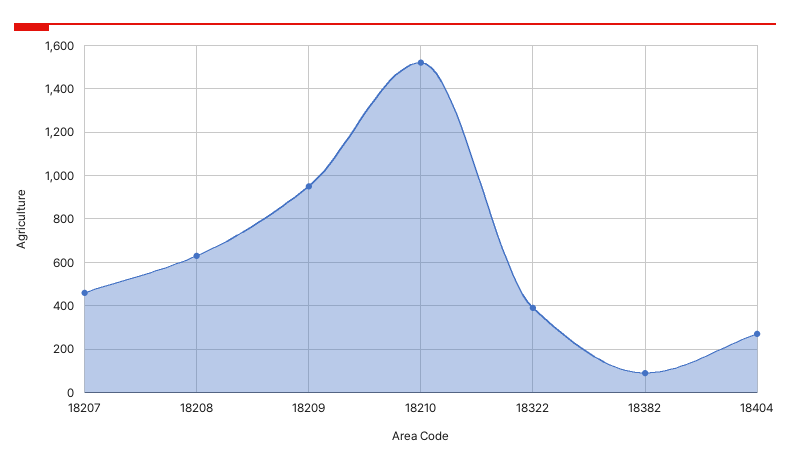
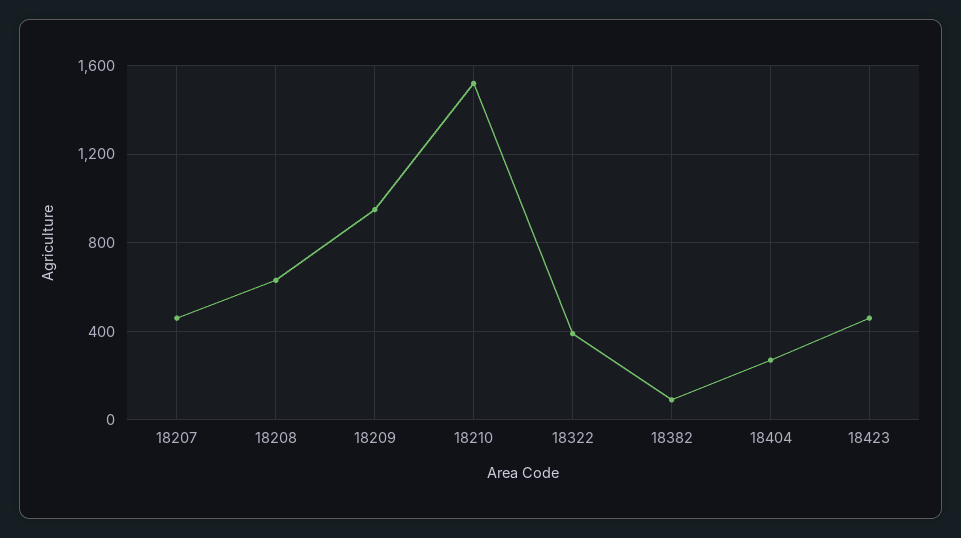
18423: none -> 450

